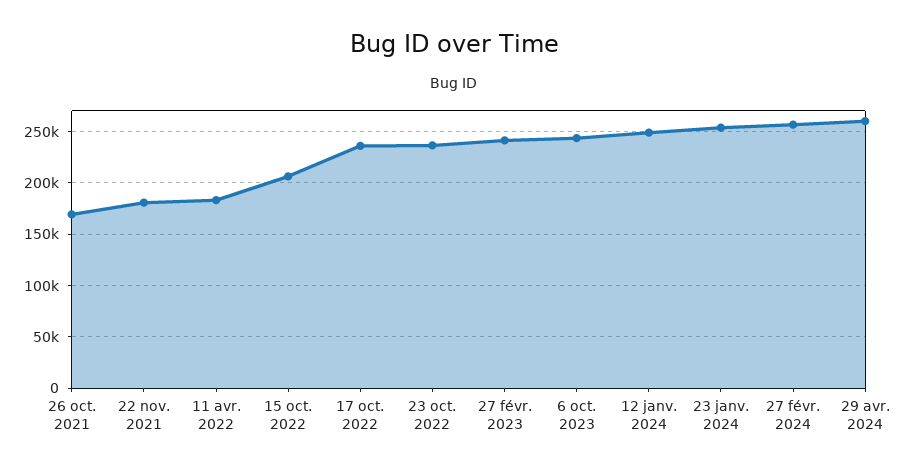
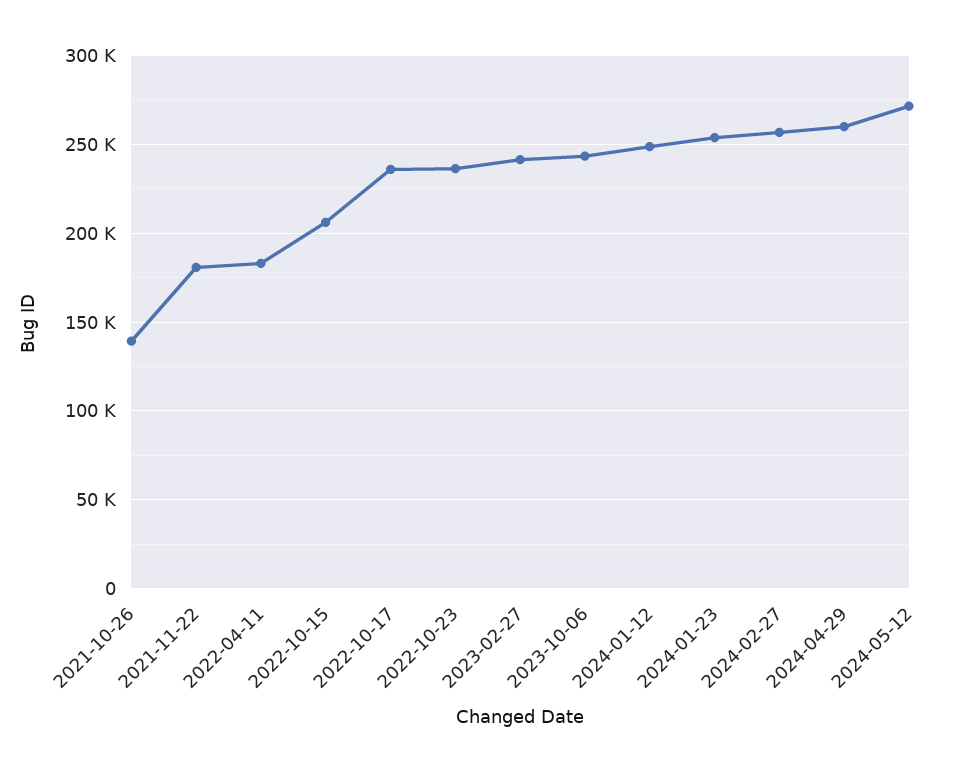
26 oct. 2021: 170000 -> 140000
2024-05-12: none -> 270000

